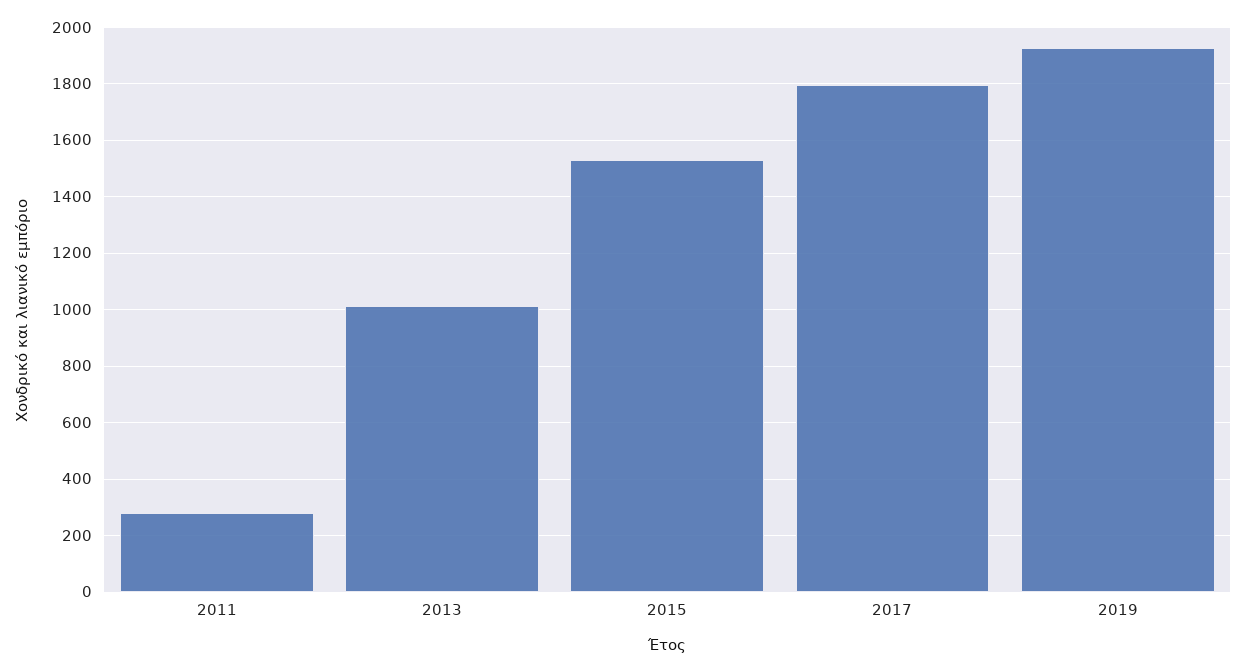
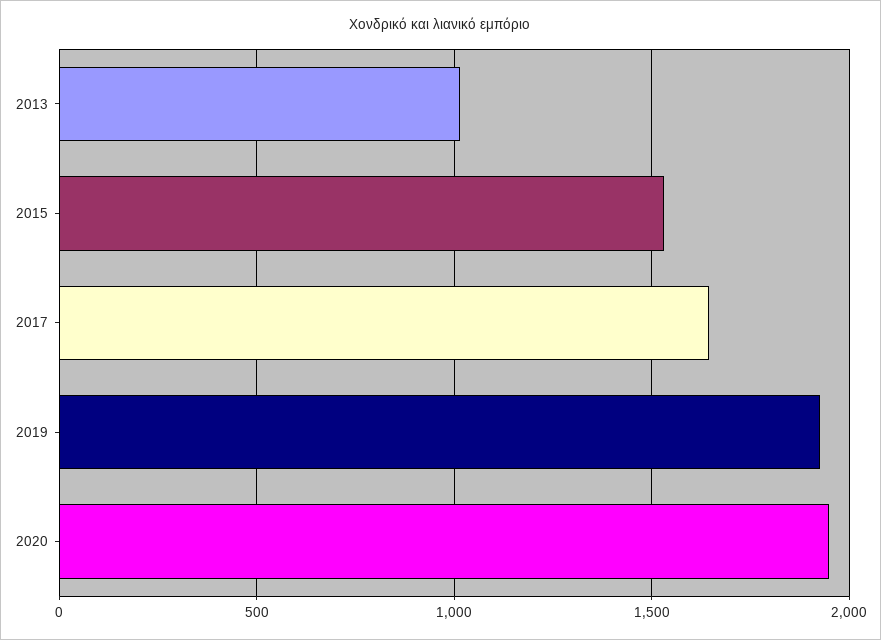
2011: 275 -> none
2017: 1800 -> 1650
2020: none -> 1950

